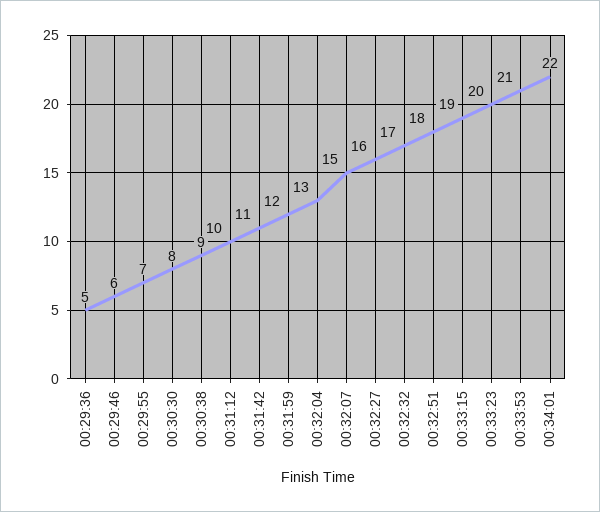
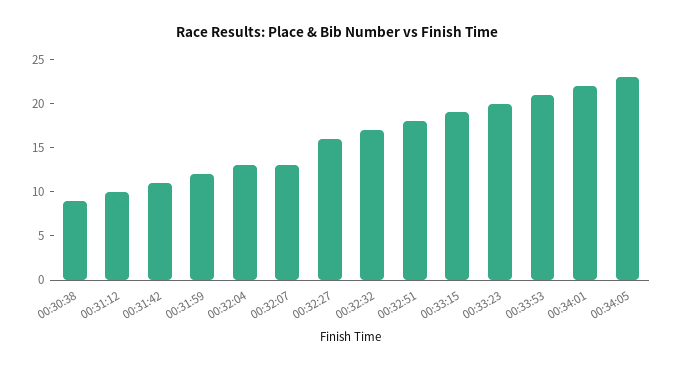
00:29:36: 5 -> none
00:29:46: 6 -> none
00:29:55: 7 -> none
00:30:30: 8 -> none
00:32:07: 15 -> 13
00:34:05: none -> 23

